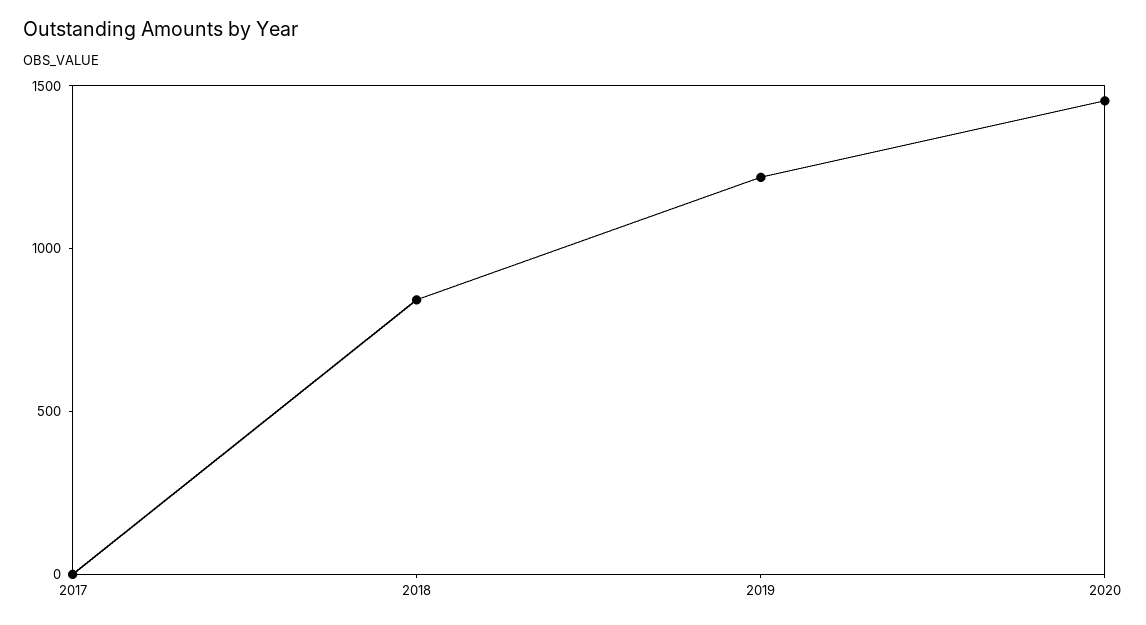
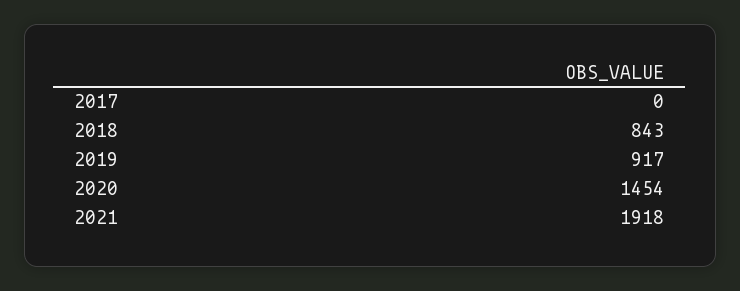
2019: 1200 -> 917
2021: none -> 1918

